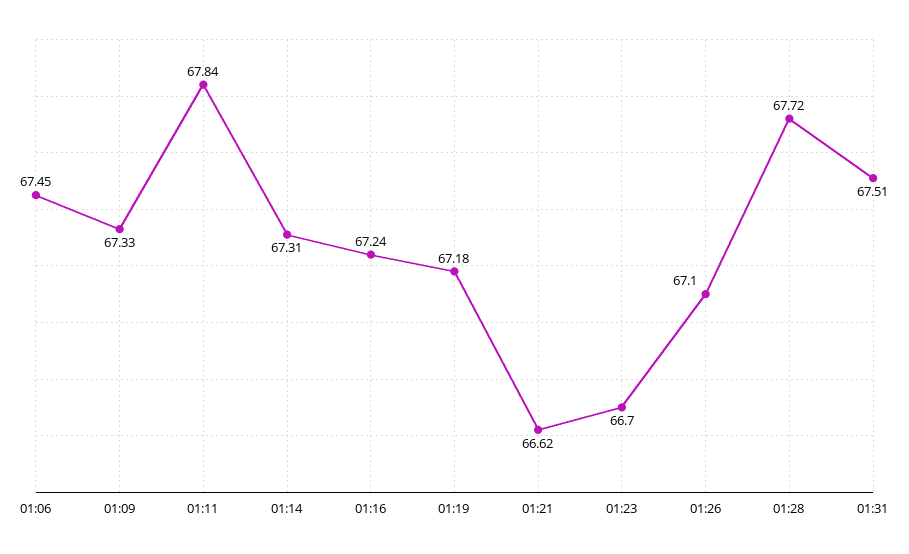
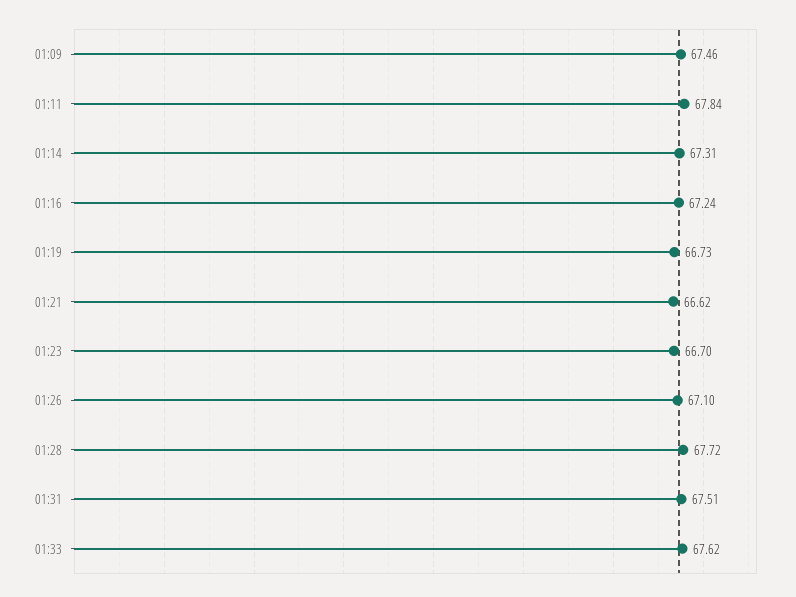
01:06: 67.45 -> none
01:09: 67.33 -> 67.46
01:19: 67.18 -> 66.73
01:33: none -> 67.62

